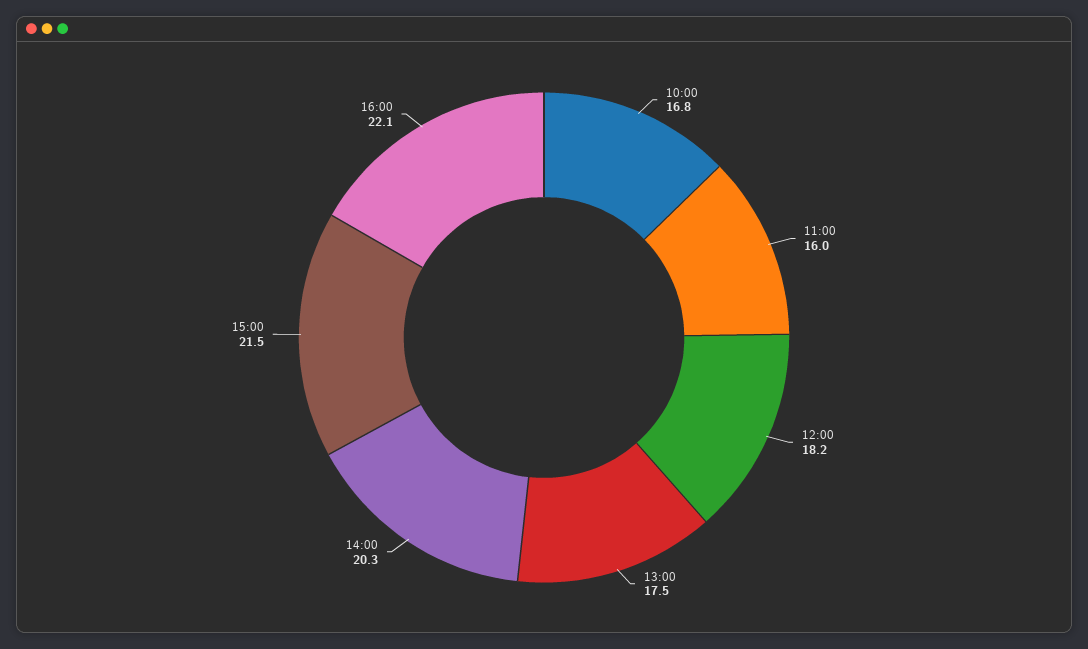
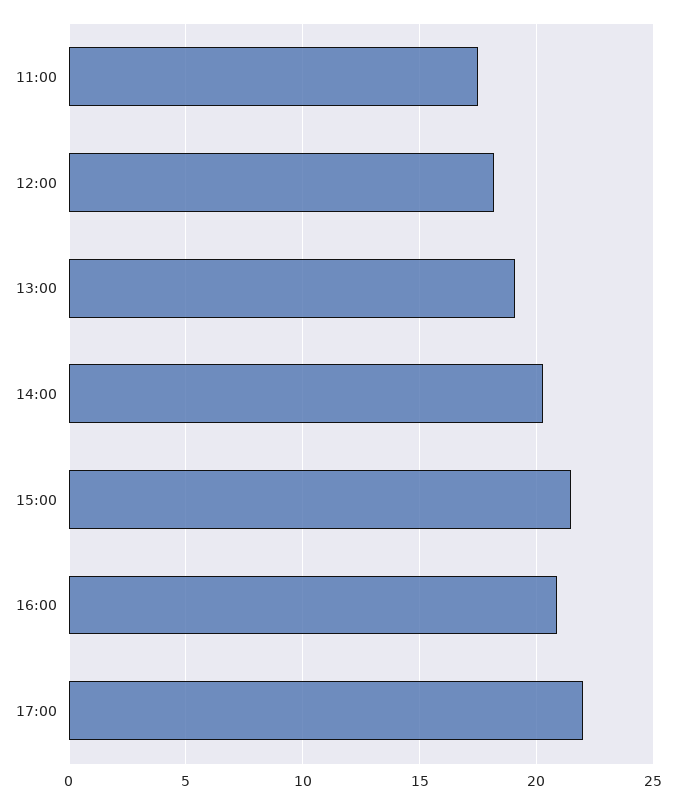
10:00: 16.8 -> none
11:00: 16 -> 17.5
13:00: 17.5 -> 19
16:00: 22.1 -> 21
17:00: none -> 22

